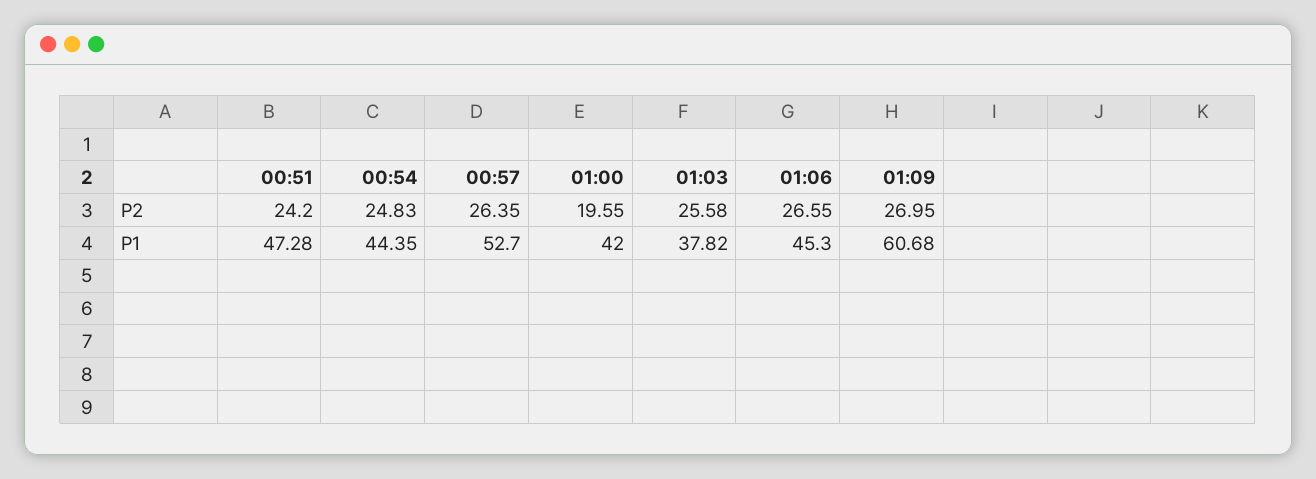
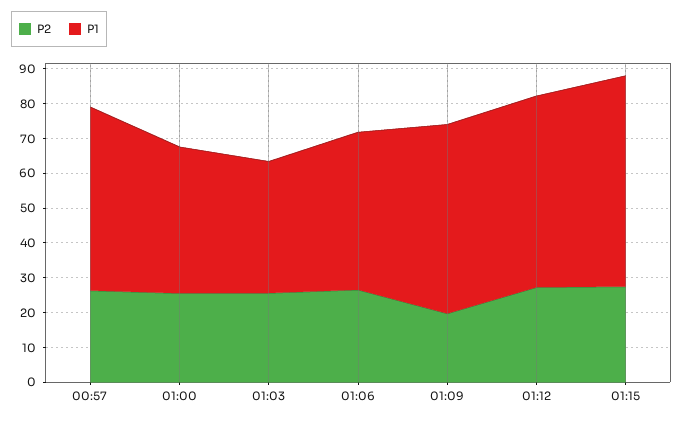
P2, 00:51: 24.2 -> none
P2, 00:54: 24.83 -> none
P2, 01:00: 19.55 -> 25
P2, 01:09: 26.95 -> 20
P1, 00:51: 47.28 -> none
P1, 00:54: 44.35 -> none
P1, 01:09: 60.68 -> 55
P2, 01:12: none -> 27.5
P1, 01:12: none -> 55
P2, 01:15: none -> 27.5
P1, 01:15: none -> 60

